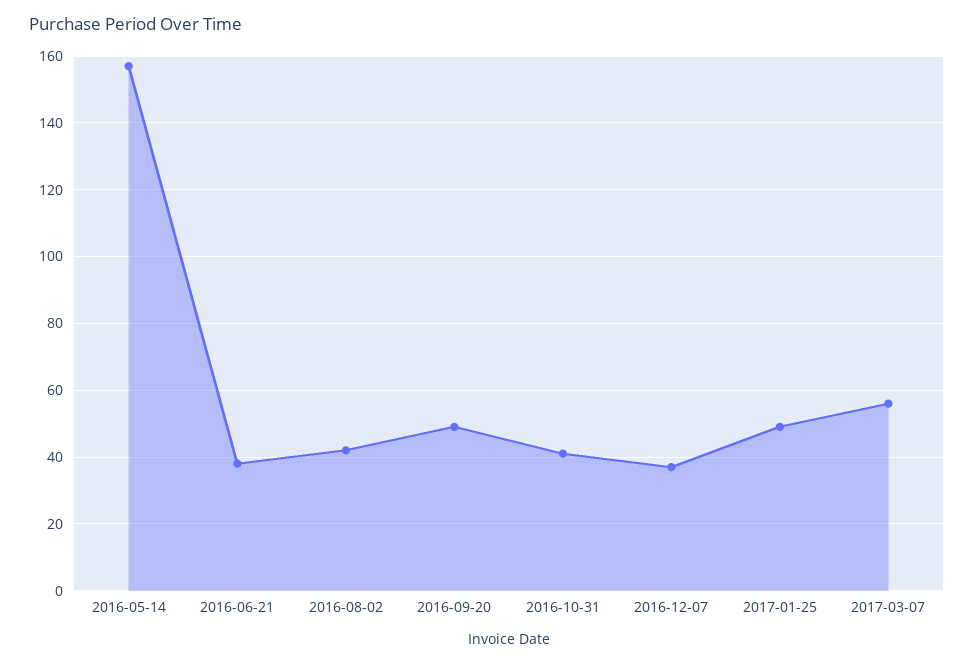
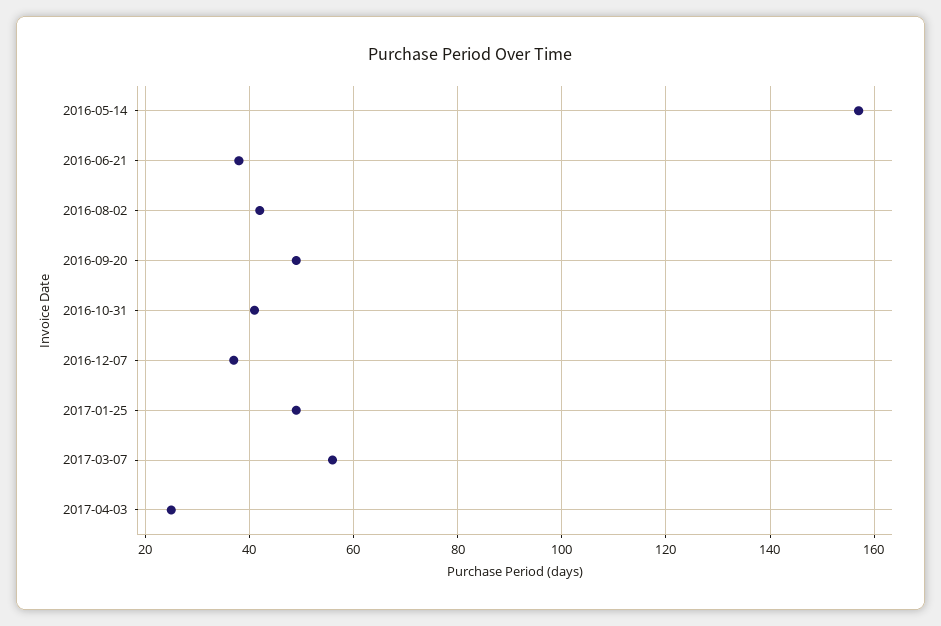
2017-04-03: none -> 25

